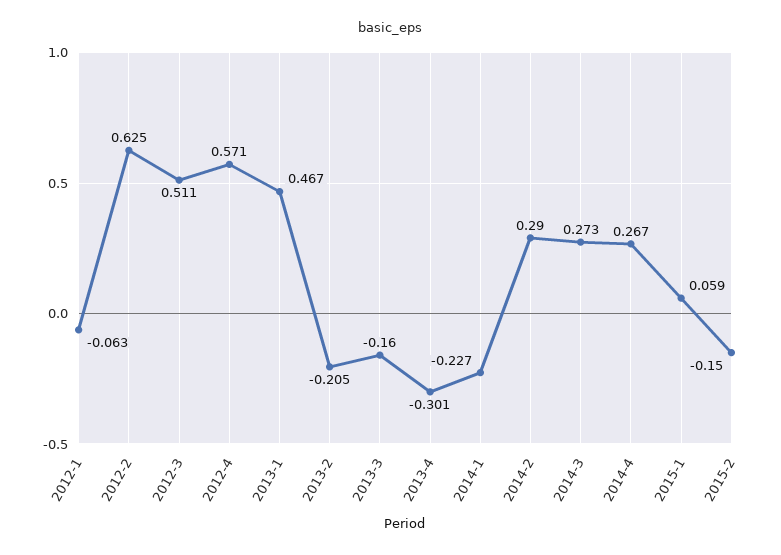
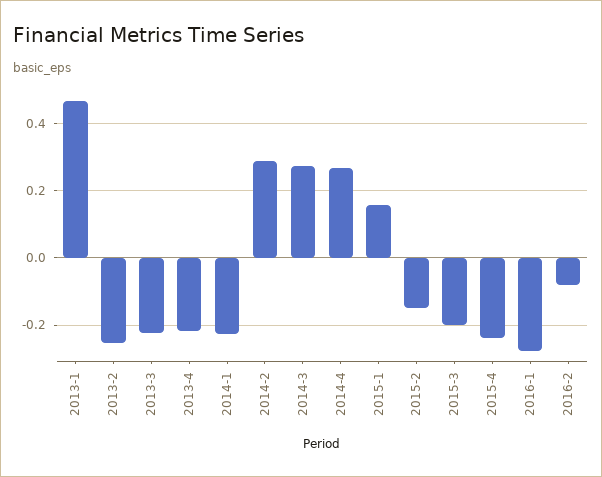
2012-1: -0.063 -> none
2012-2: 0.625 -> none
2012-3: 0.511 -> none
2012-4: 0.571 -> none
2013-2: -0.205 -> -0.26
2013-3: -0.16 -> -0.22
2013-4: -0.301 -> -0.22
2015-1: 0.059 -> 0.16
2015-3: none -> -0.2
2015-4: none -> -0.24
2016-1: none -> -0.28
2016-2: none -> -0.08

